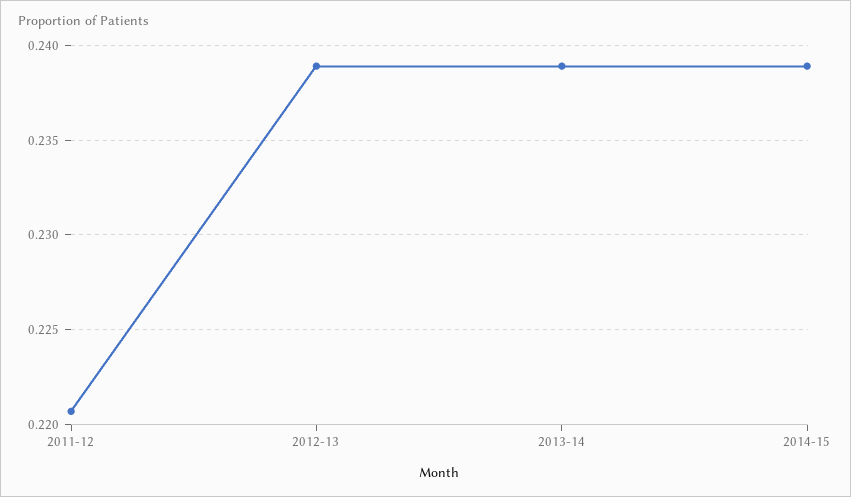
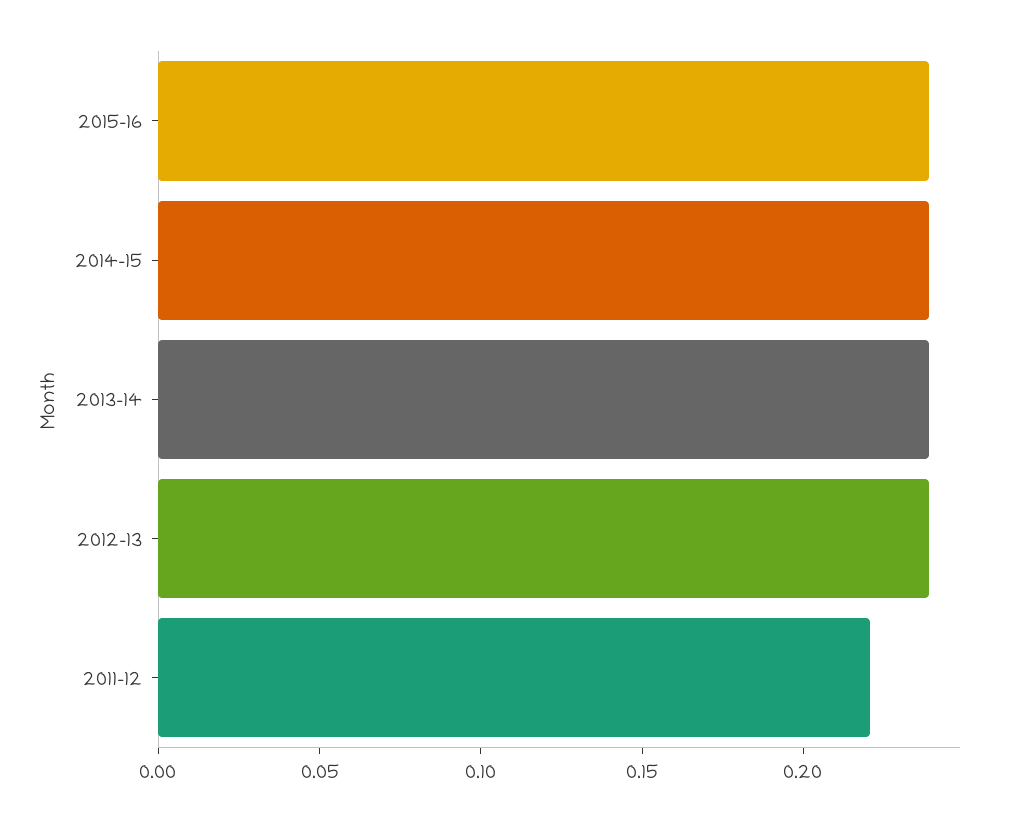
2015-16: none -> 0.24

